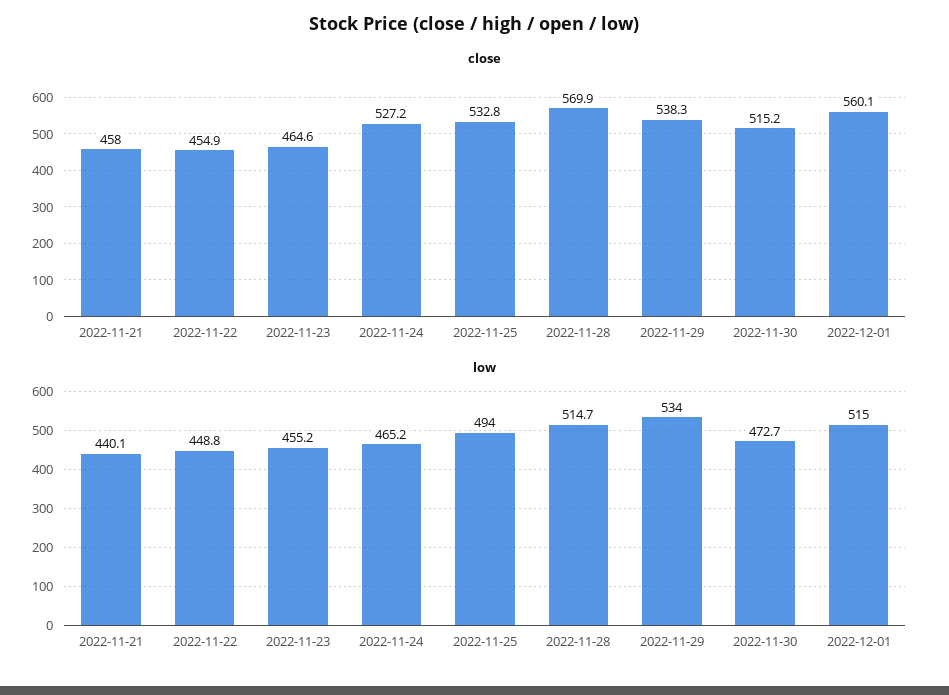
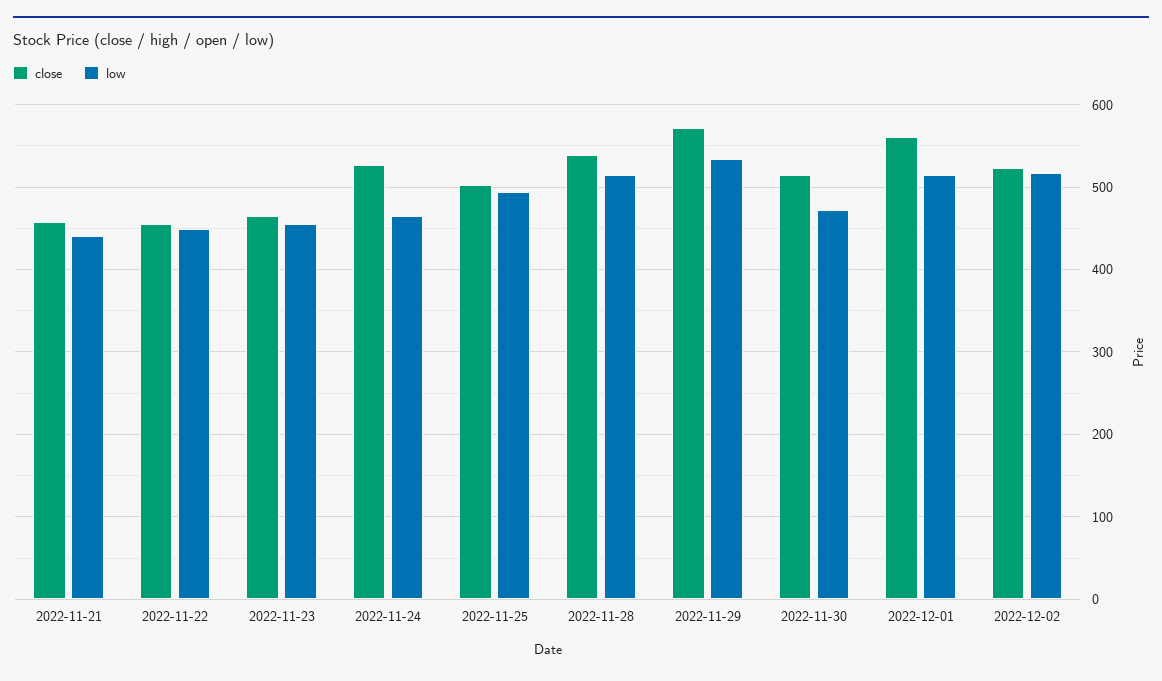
close, 2022-11-25: 532.8 -> 500
close, 2022-11-28: 569.9 -> 540
close, 2022-11-29: 538.3 -> 570
close, 2022-12-02: none -> 520
low, 2022-12-02: none -> 520

